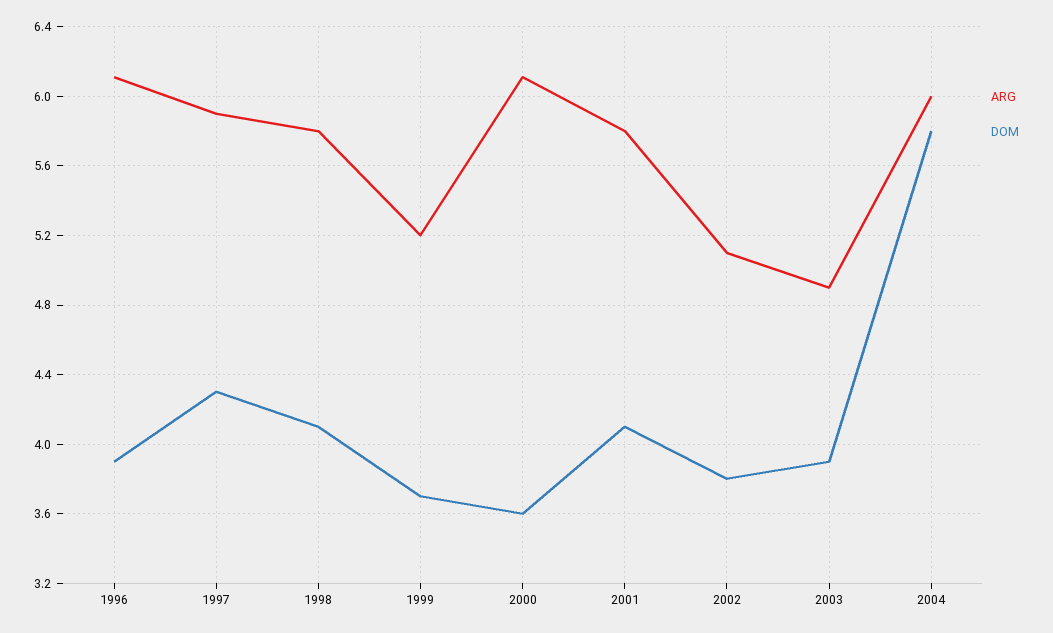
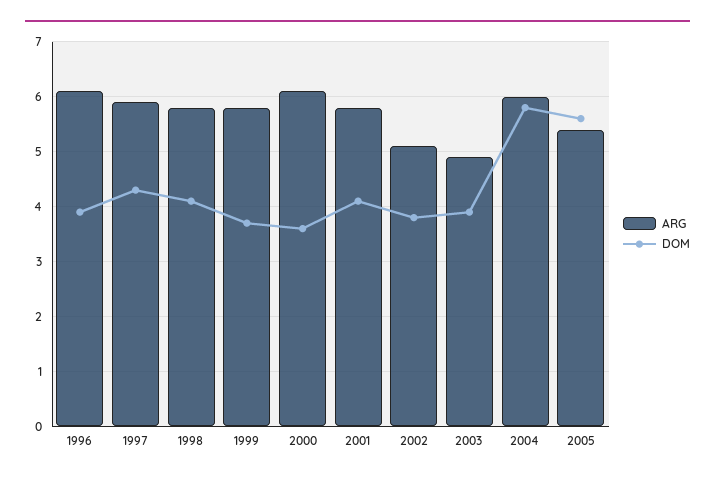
ARG, 1999: 5.2 -> 5.8
ARG, 2005: none -> 5.4
DOM, 2005: none -> 5.6

